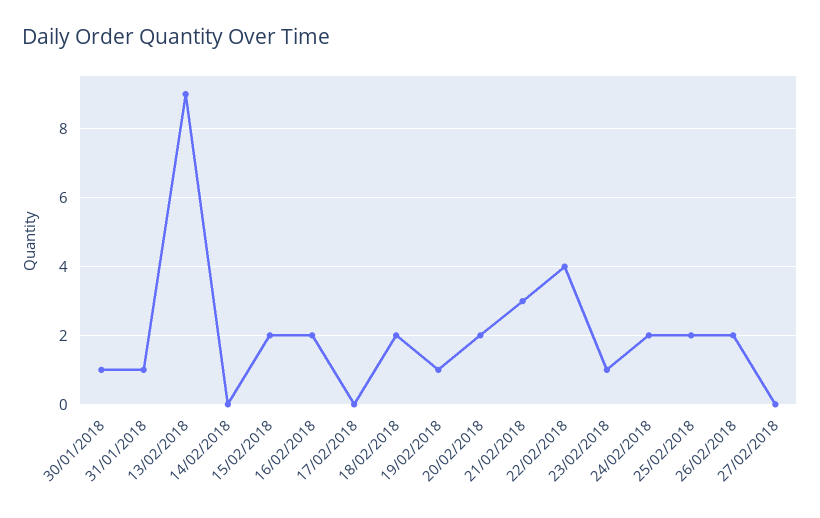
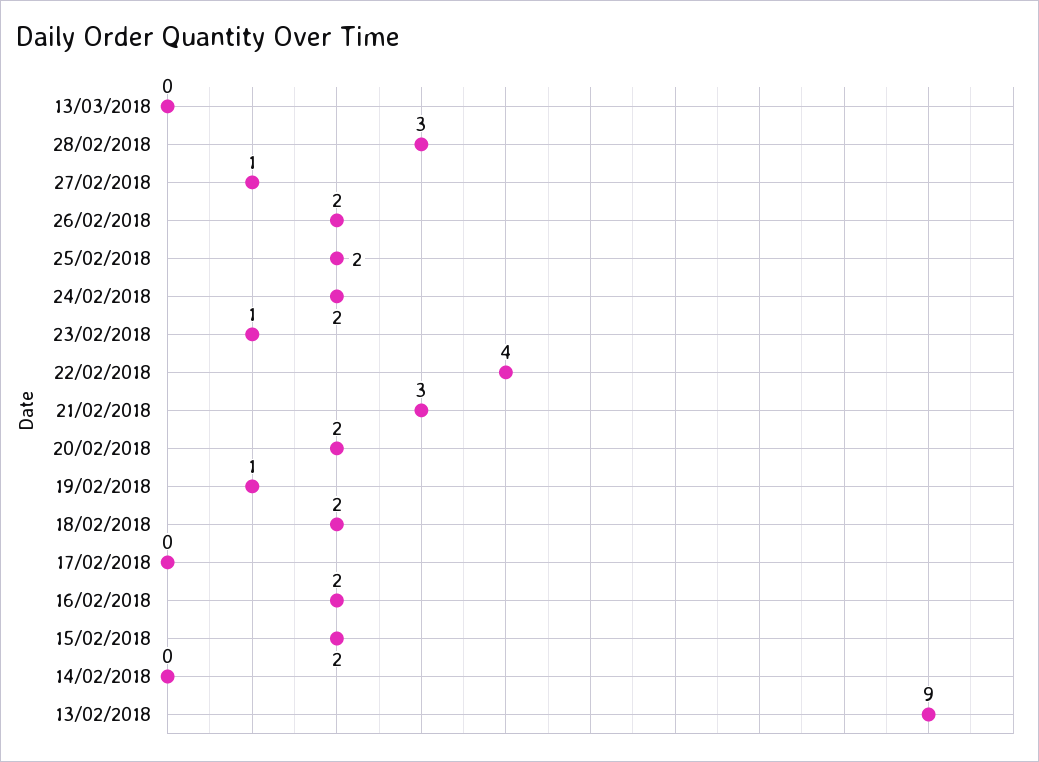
30/01/2018: 1 -> none
31/01/2018: 1 -> none
27/02/2018: 0 -> 1
13/03/2018: none -> 0
28/02/2018: none -> 3

